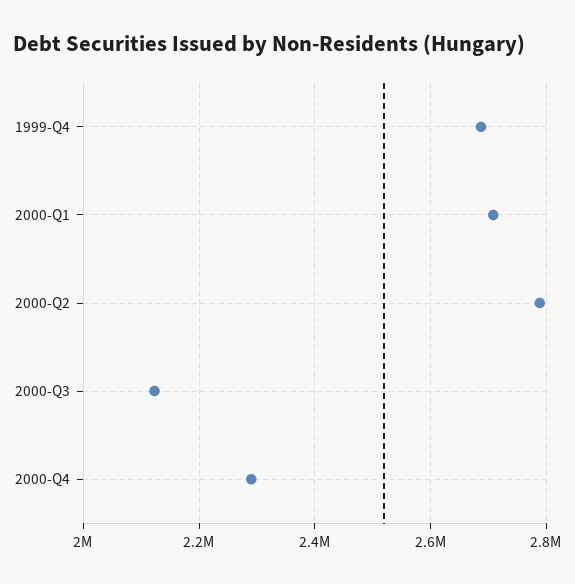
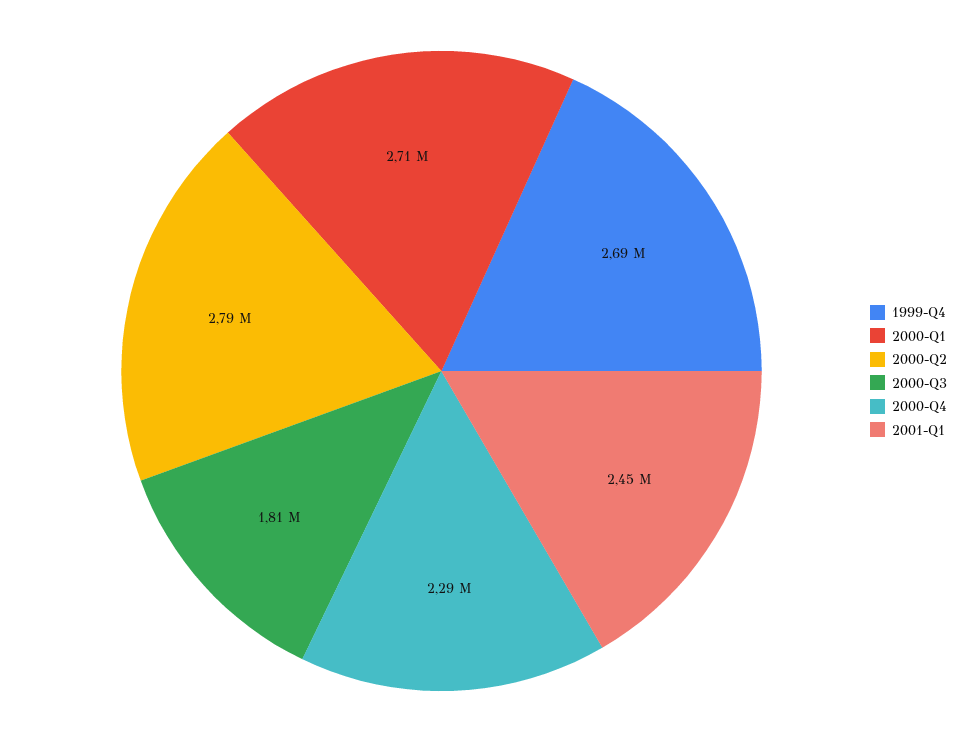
2000-Q3: 2120000 -> 1810000
2001-Q1: none -> 2450000

